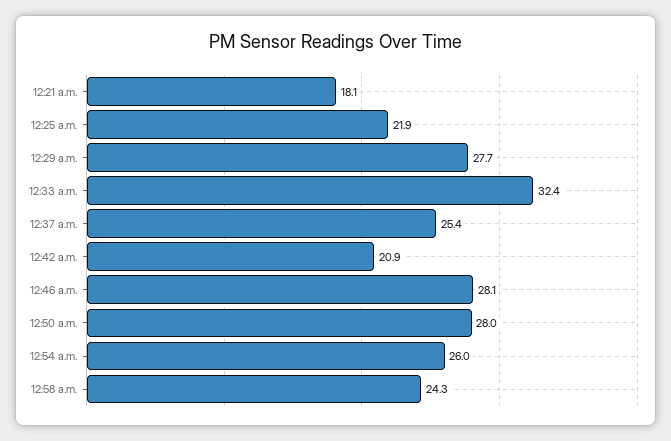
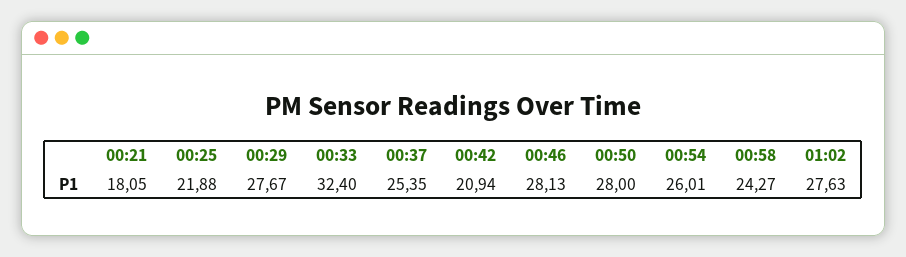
01:02: none -> 27.63

